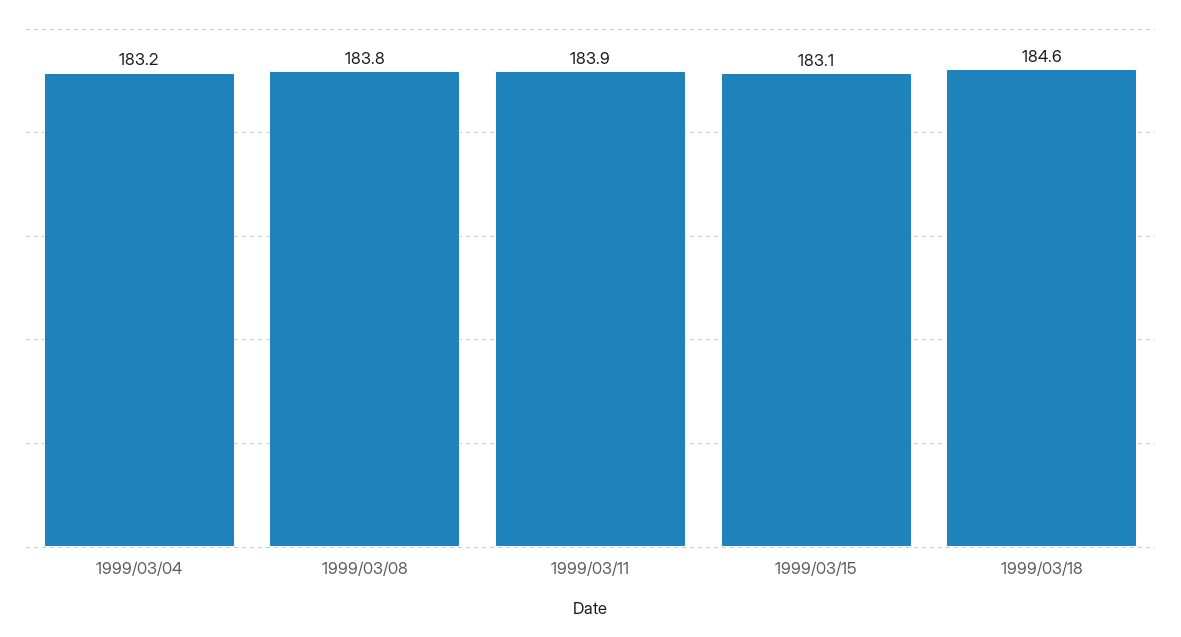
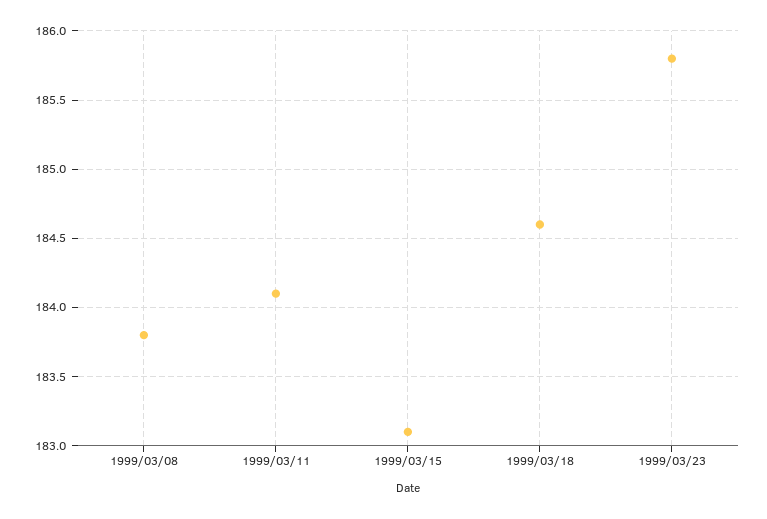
1999/03/04: 183.2 -> none
1999/03/11: 183.9 -> 184.1
1999/03/23: none -> 185.8

